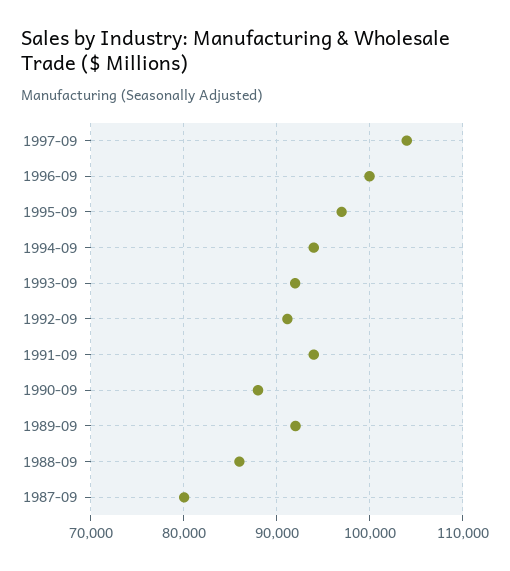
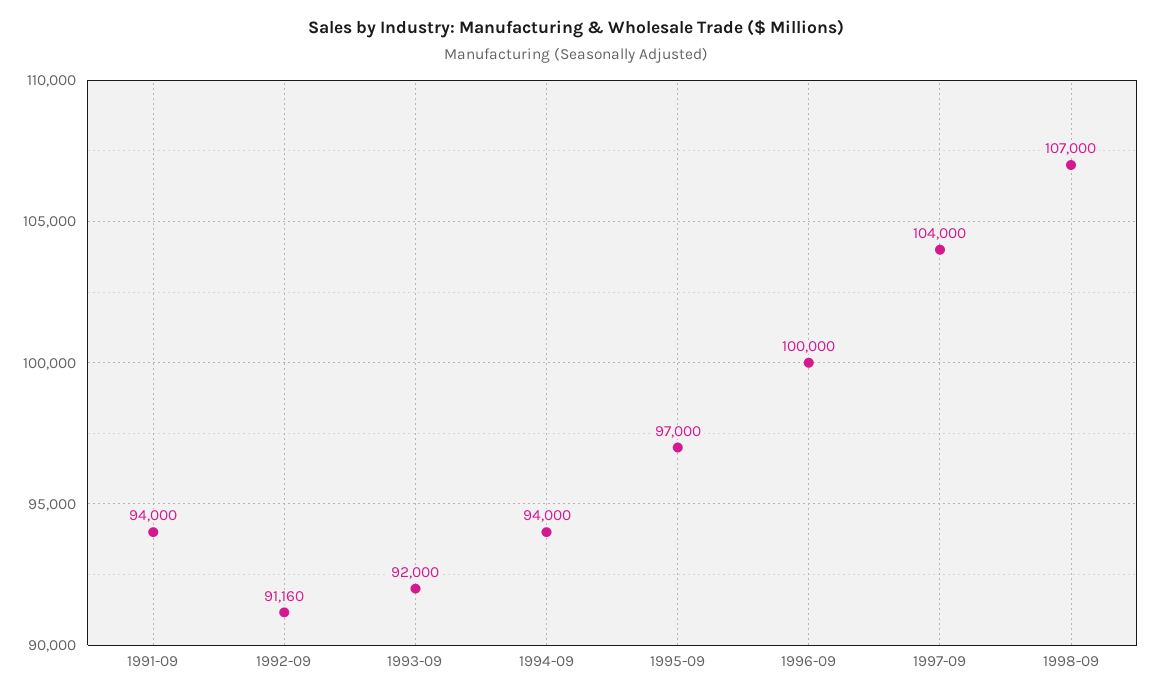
1990-09: 88000 -> none
1989-09: 92000 -> none
1988-09: 86000 -> none
1987-09: 80000 -> none
1998-09: none -> 107000

